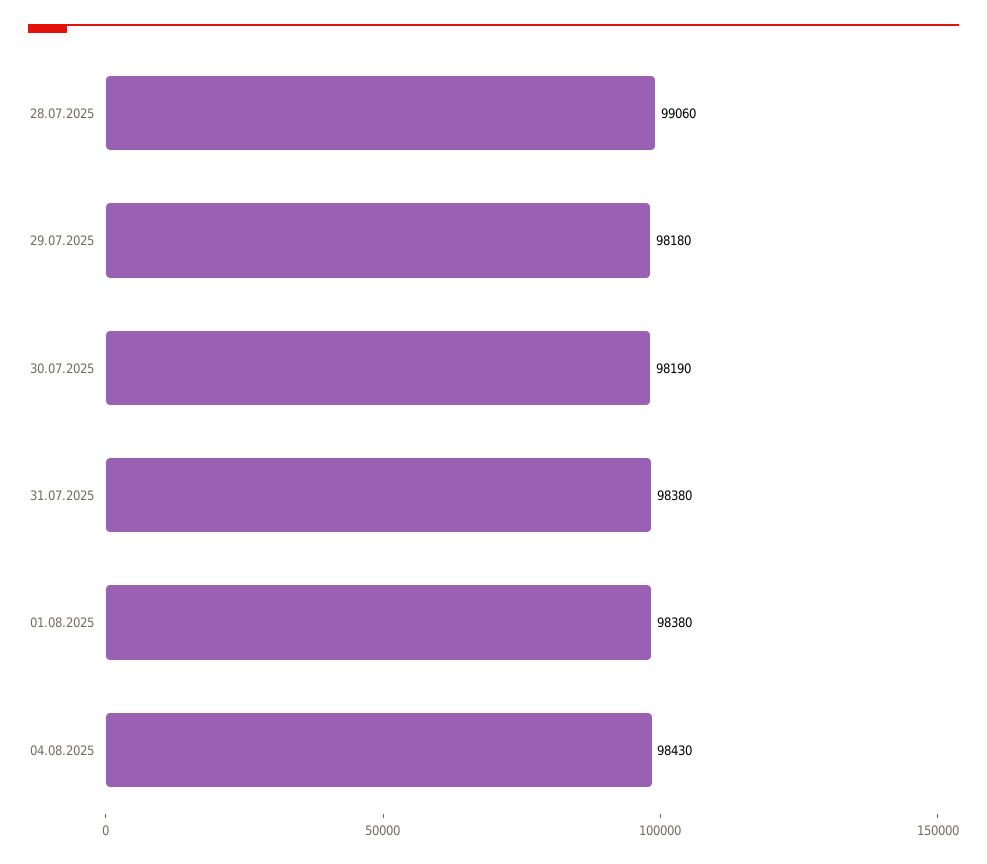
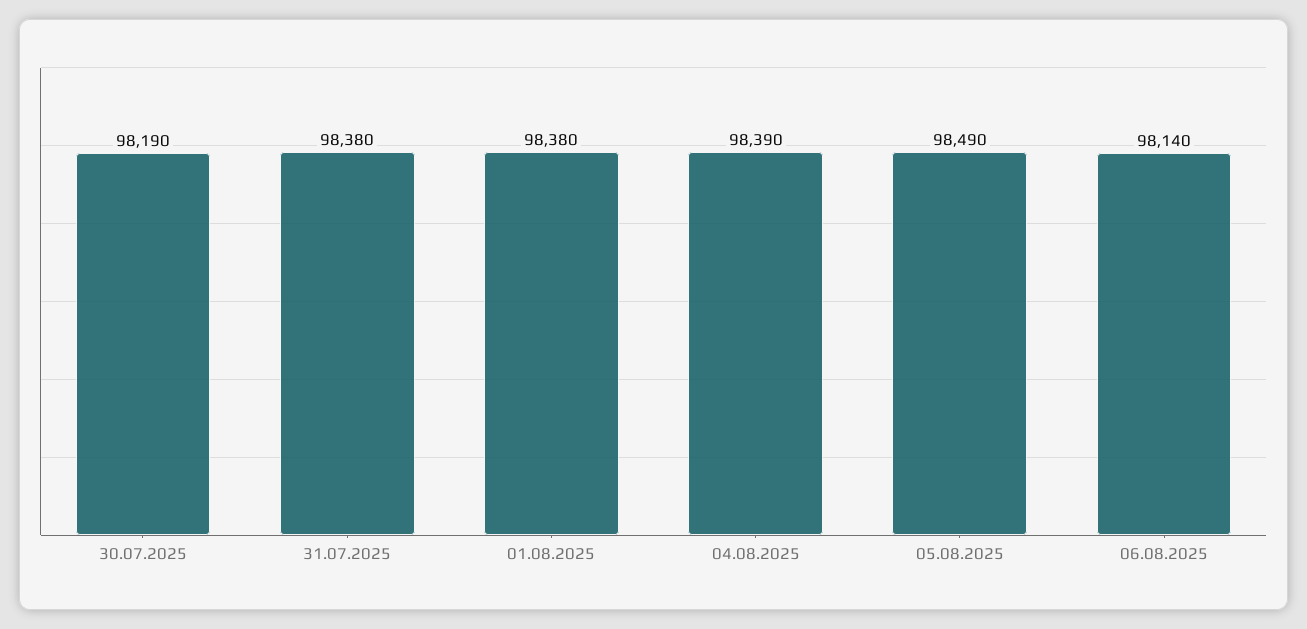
28.07.2025: 99060 -> none
29.07.2025: 98180 -> none
04.08.2025: 98430 -> 98390
05.08.2025: none -> 98490
06.08.2025: none -> 98140

